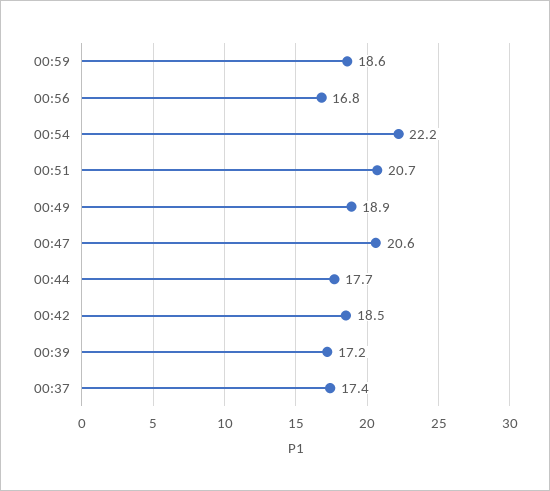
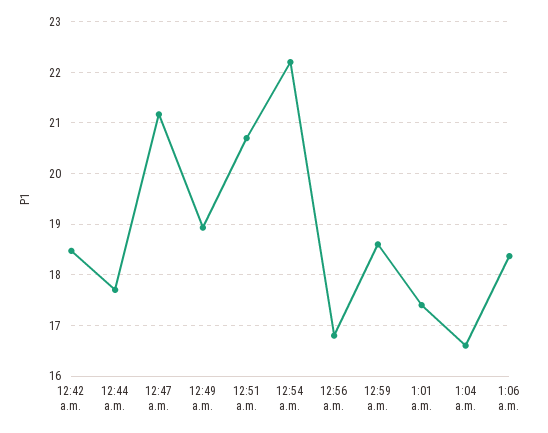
00:47: 20.6 -> 21.2
00:39: 17.2 -> none
00:37: 17.4 -> none
1:01 a.m.: none -> 17.4
1:04 a.m.: none -> 16.6
1:06 a.m.: none -> 18.4

